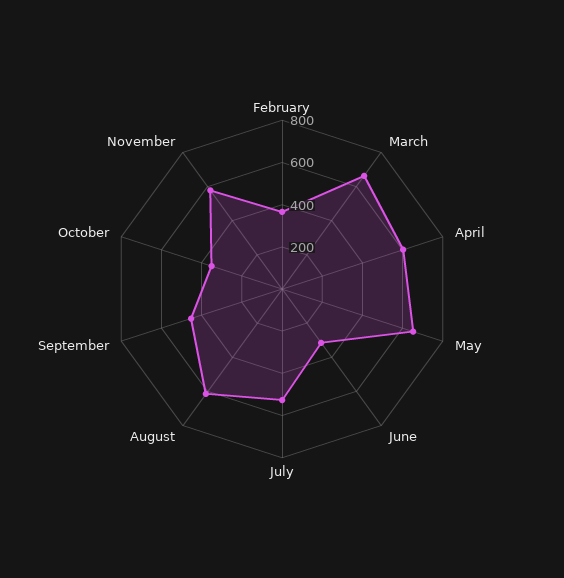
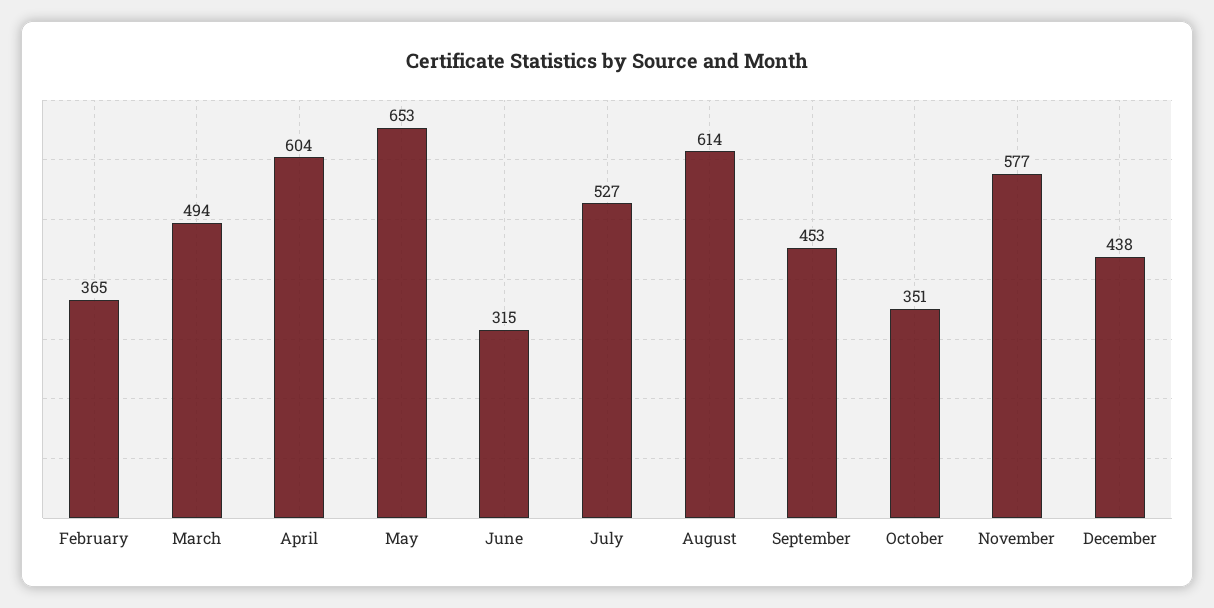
March: 650 -> 494
December: none -> 438

